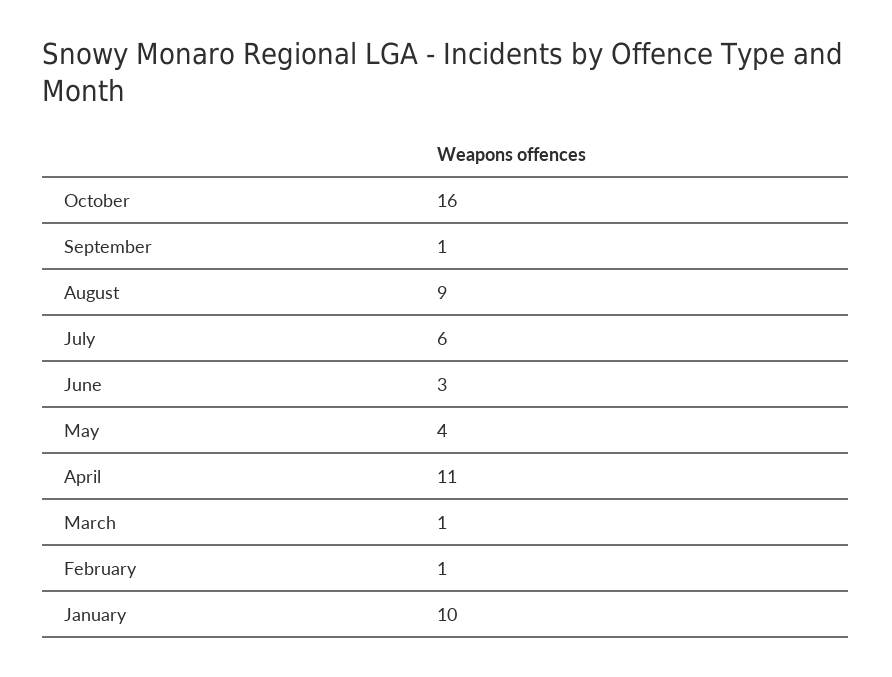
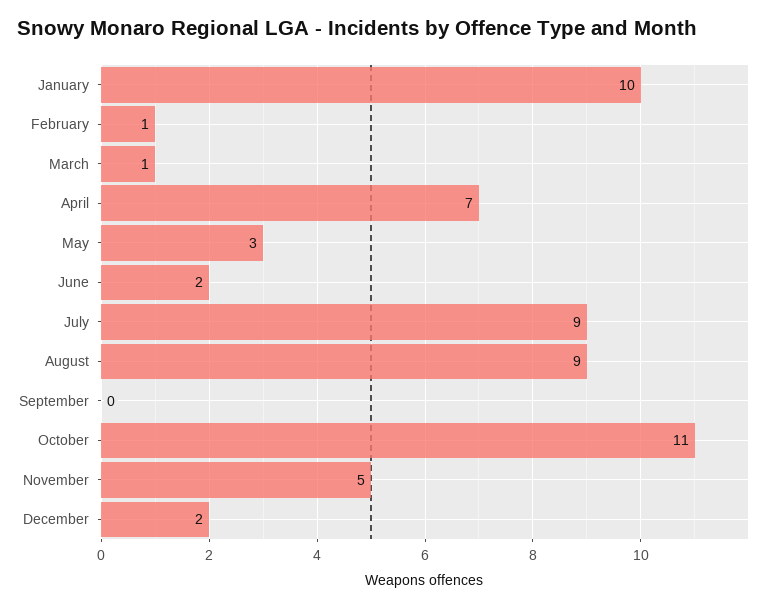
October: 16 -> 11
September: 1 -> 0
July: 6 -> 9
June: 3 -> 2
May: 4 -> 3
April: 11 -> 7
November: none -> 5
December: none -> 2

